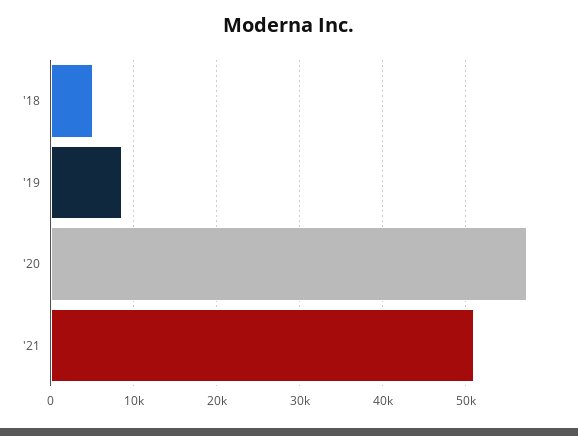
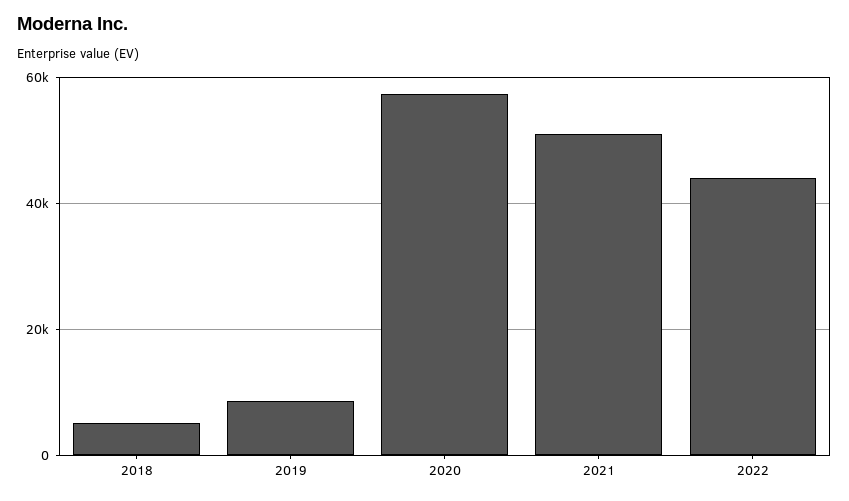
2022: none -> 44000

